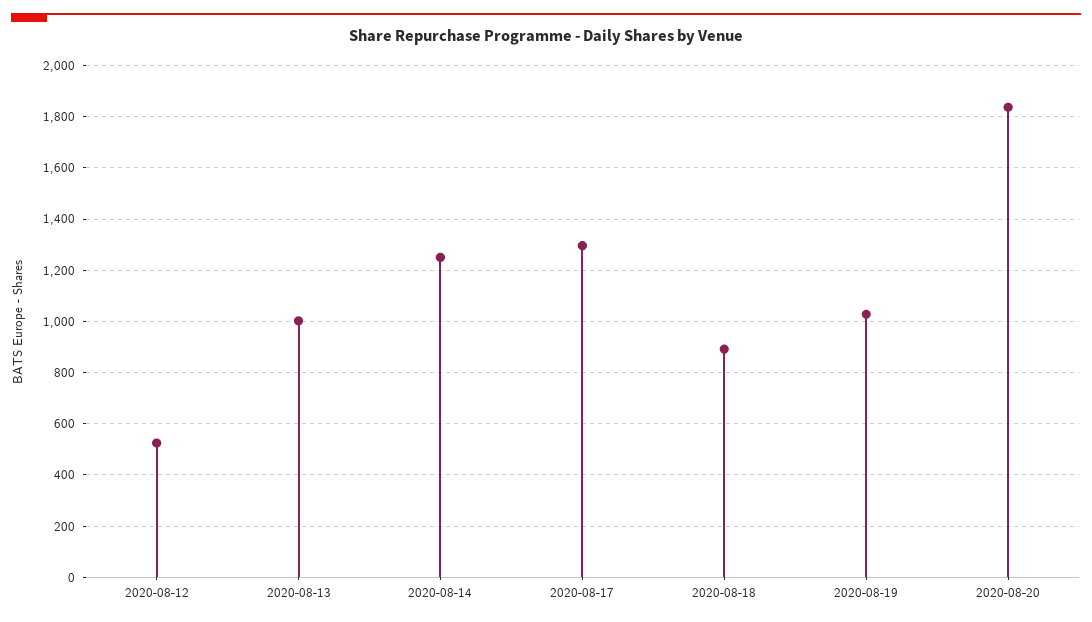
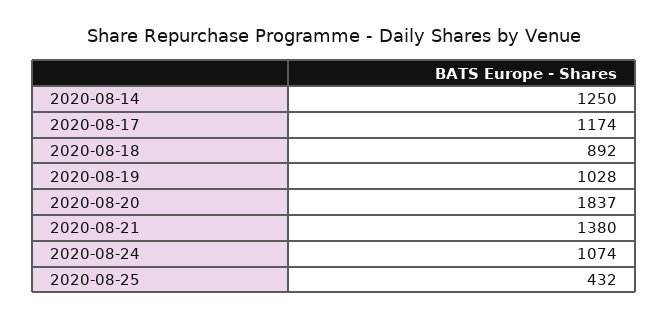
2020-08-12: 525 -> none
2020-08-13: 1000 -> none
2020-08-17: 1300 -> 1174
2020-08-21: none -> 1380
2020-08-24: none -> 1074
2020-08-25: none -> 432

